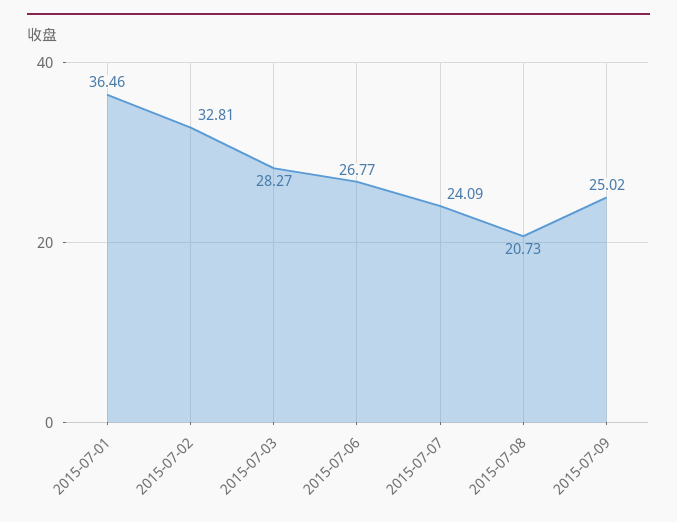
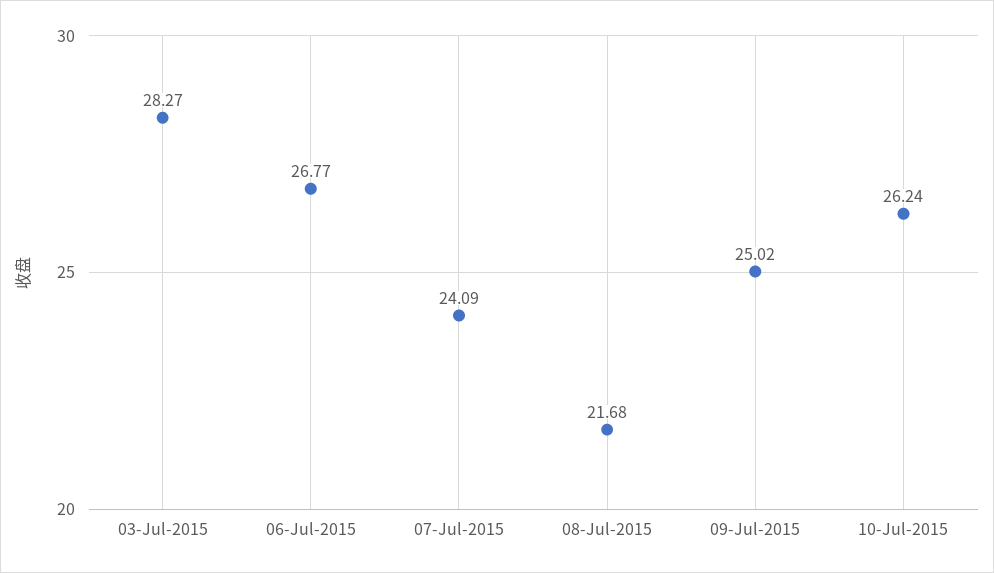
2015-07-01: 36.46 -> none
2015-07-02: 32.81 -> none
2015-07-08: 20.73 -> 21.68
10-Jul-2015: none -> 26.24

